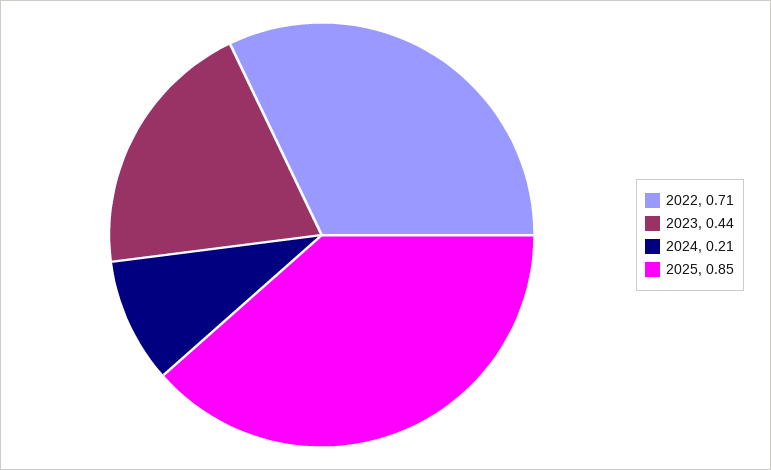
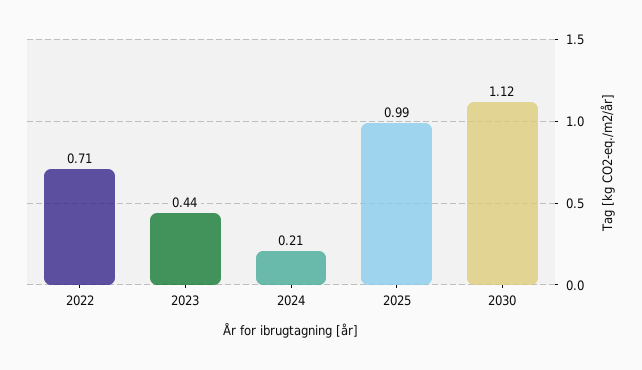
2025: 0.85 -> 0.99
2030: none -> 1.12

